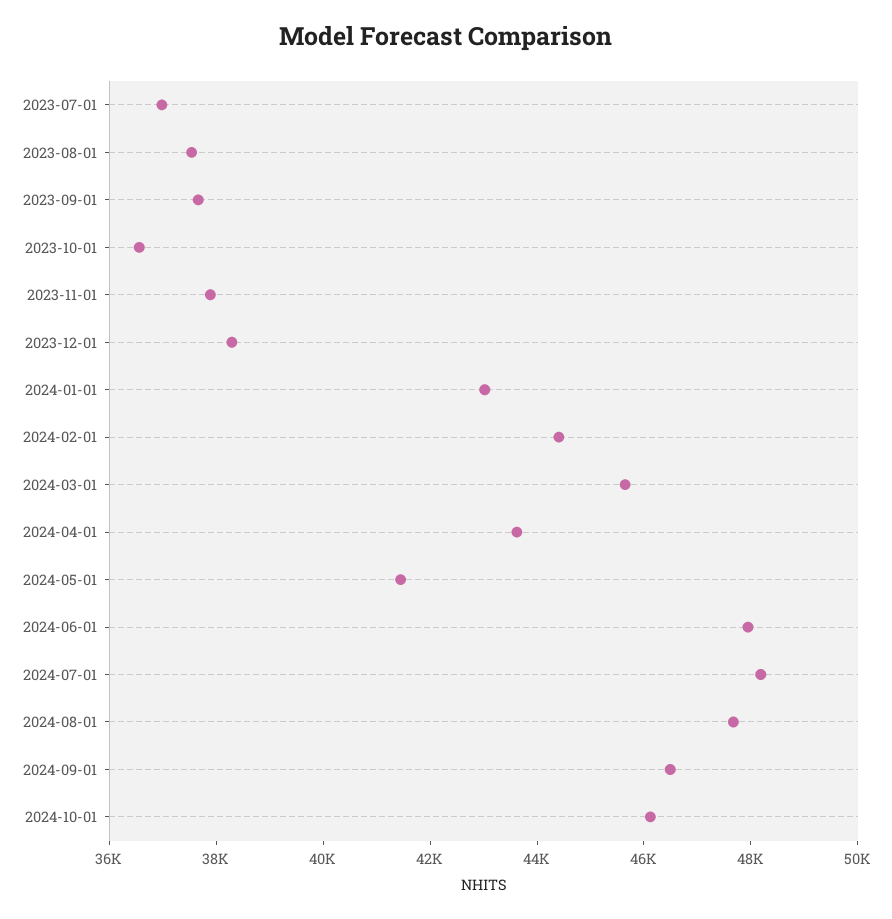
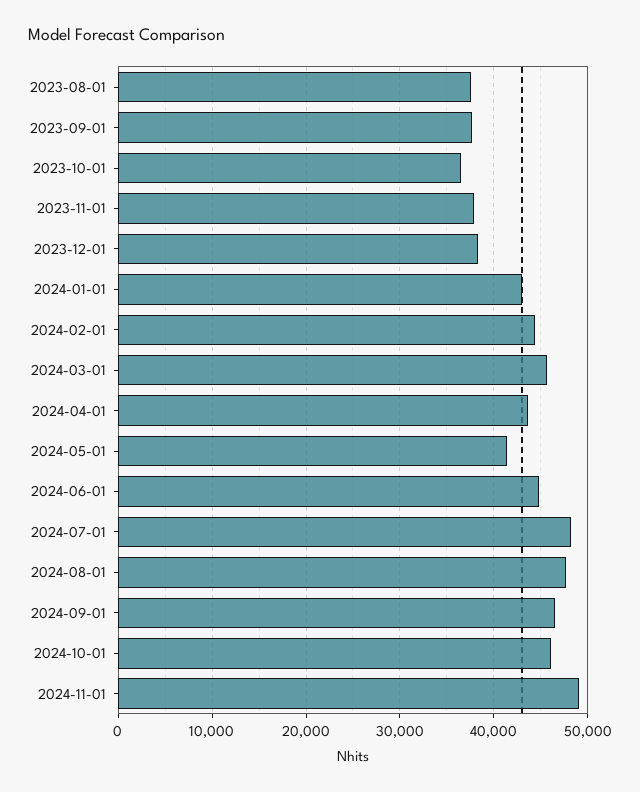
2023-07-01: 37000 -> none
2024-06-01: 48000 -> 45000
2024-11-01: none -> 49000

